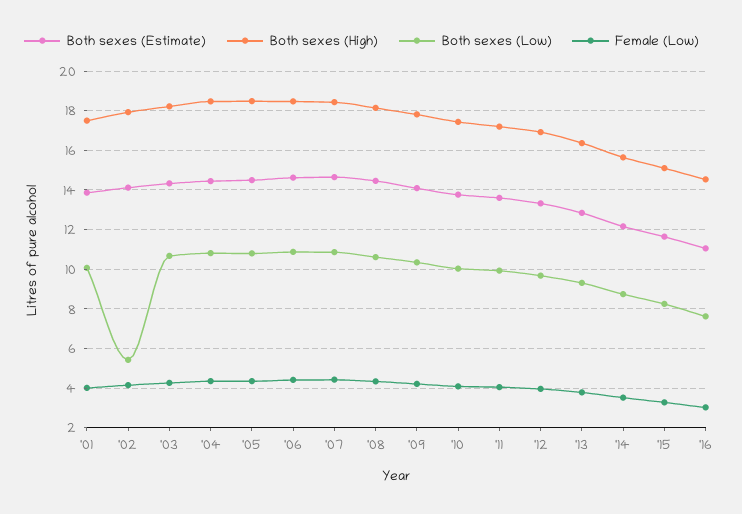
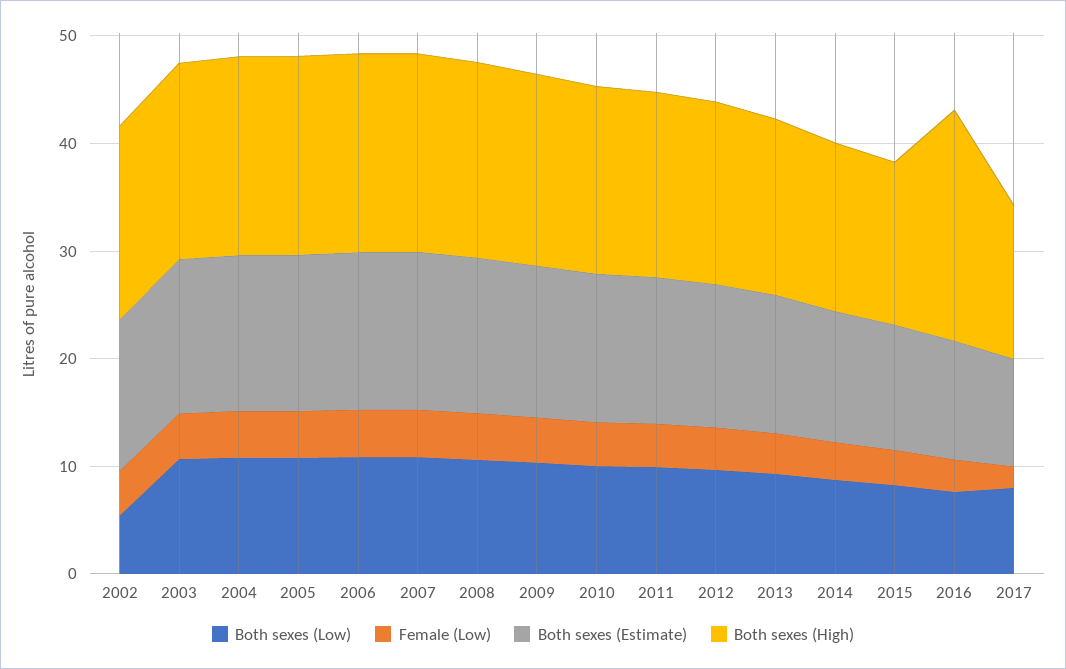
Both sexes (Estimate), '01: 14 -> none
Both sexes (High), '01: 17.5 -> none
Both sexes (Low), '01: 10 -> none
Female (Low), '01: 4 -> none
Both sexes (High), '16: 14.5 -> 22
Both sexes (Low), 2017: none -> 8
Female (Low), 2017: none -> 2
Both sexes (Estimate), 2017: none -> 10
Both sexes (High), 2017: none -> 14

